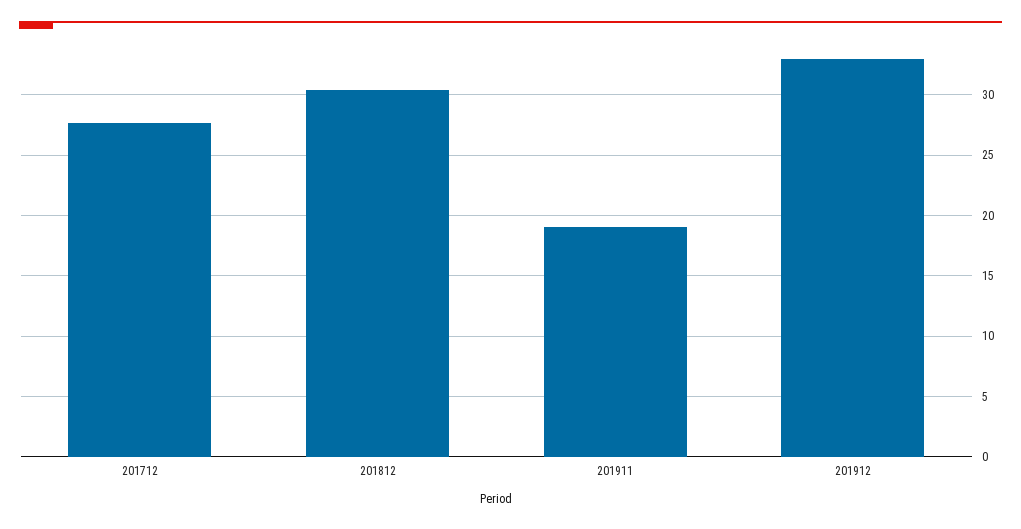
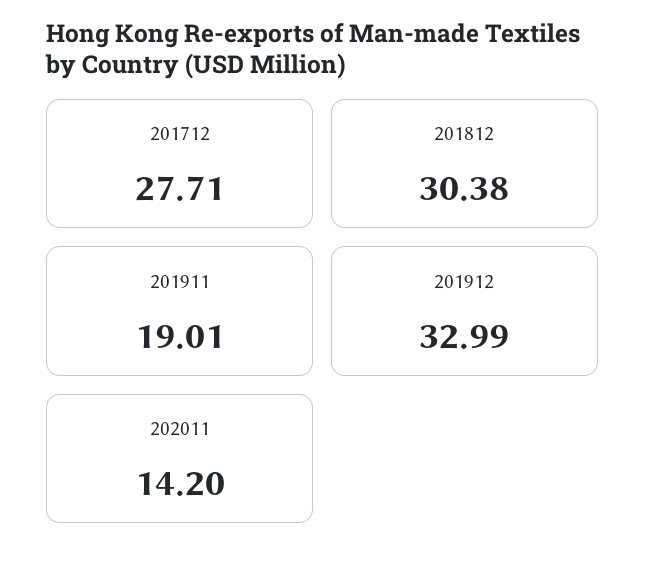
202011: none -> 14.2

